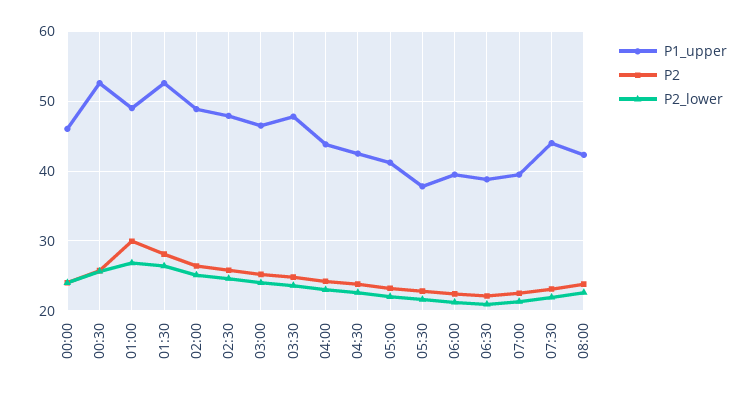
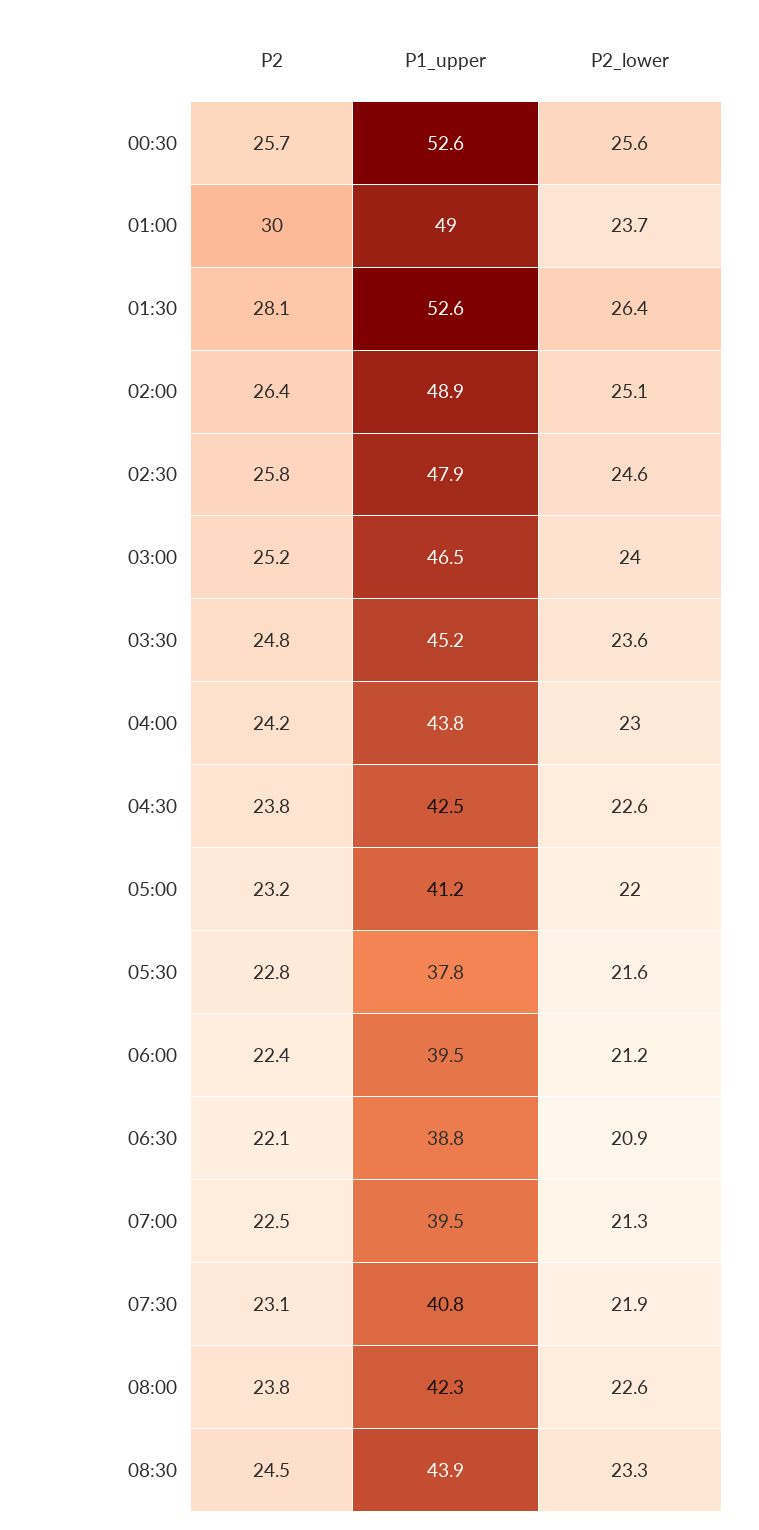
P1_upper, 00:00: 46 -> none
P2, 00:00: 24 -> none
P2_lower, 00:00: 24 -> none
P2_lower, 01:00: 27 -> 23.7
P1_upper, 03:30: 48 -> 45.2
P1_upper, 07:30: 44 -> 40.8
P2, 08:30: none -> 24.5
P1_upper, 08:30: none -> 43.9
P2_lower, 08:30: none -> 23.3

